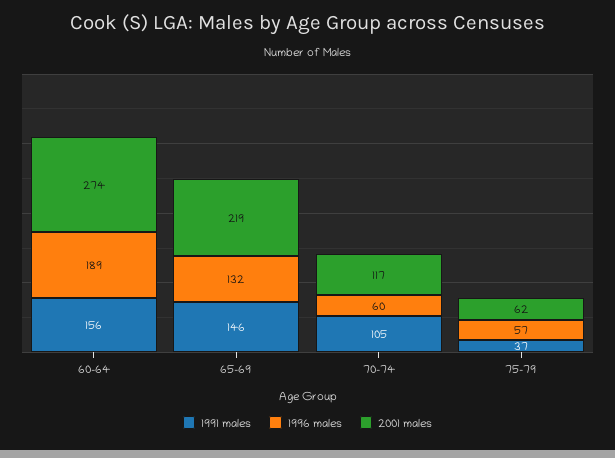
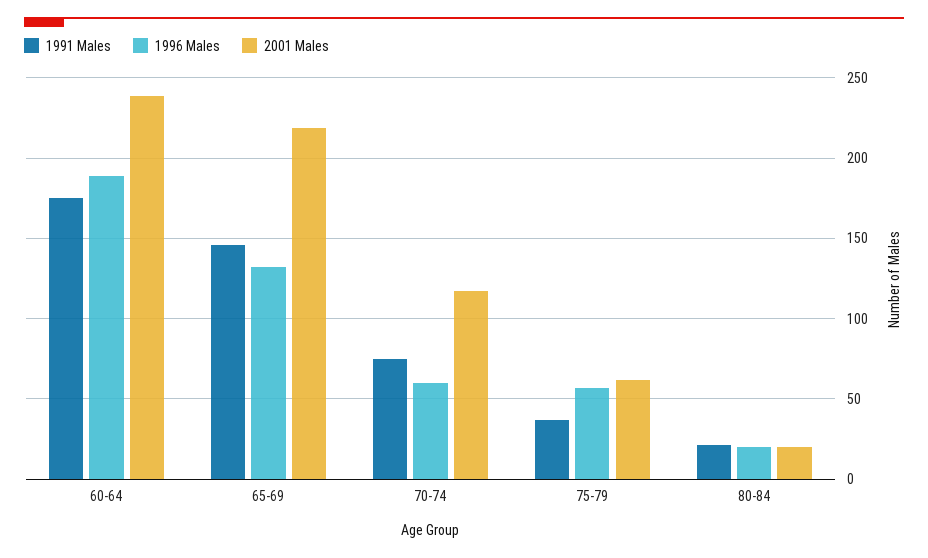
1991 males, 60-64: 156 -> 175
2001 males, 60-64: 274 -> 240
1991 males, 70-74: 105 -> 75
1991 males, 80-84: none -> 20
1996 males, 80-84: none -> 20
2001 males, 80-84: none -> 20

